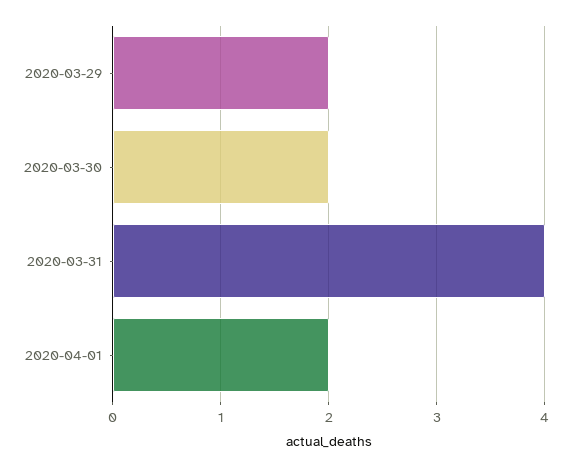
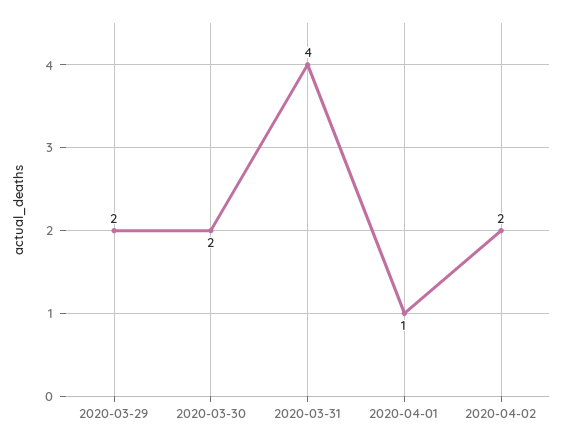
2020-04-01: 2 -> 1
2020-04-02: none -> 2

